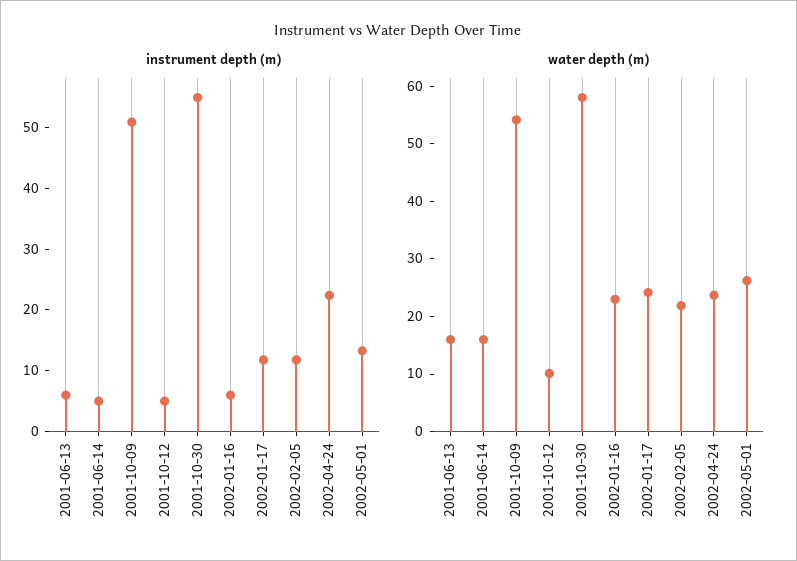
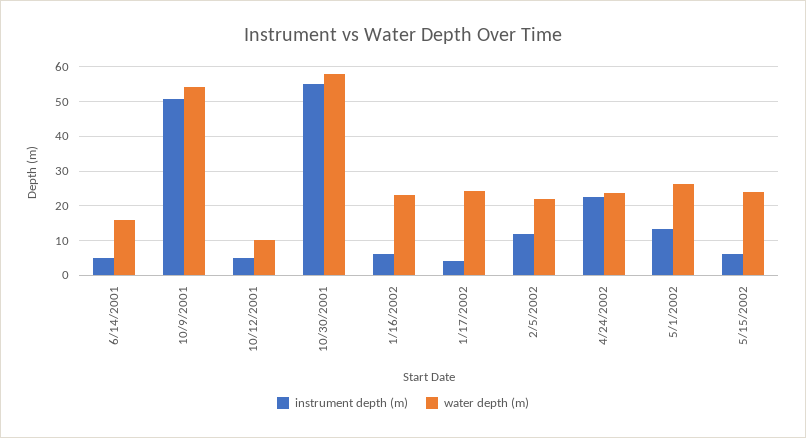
instrument depth (m), 2001-06-13: 6 -> none
instrument depth (m), 2002-01-17: 12 -> 4
water depth (m), 2001-06-13: 16 -> none
instrument depth (m), 5/15/2002: none -> 6
water depth (m), 5/15/2002: none -> 24

